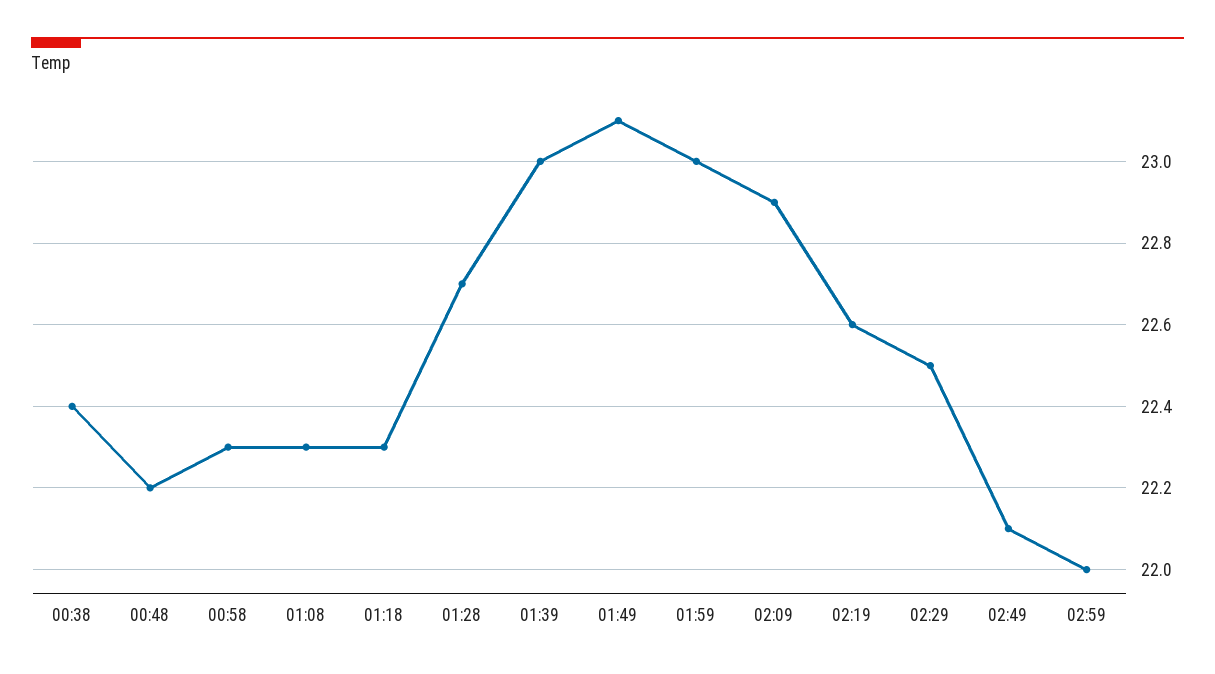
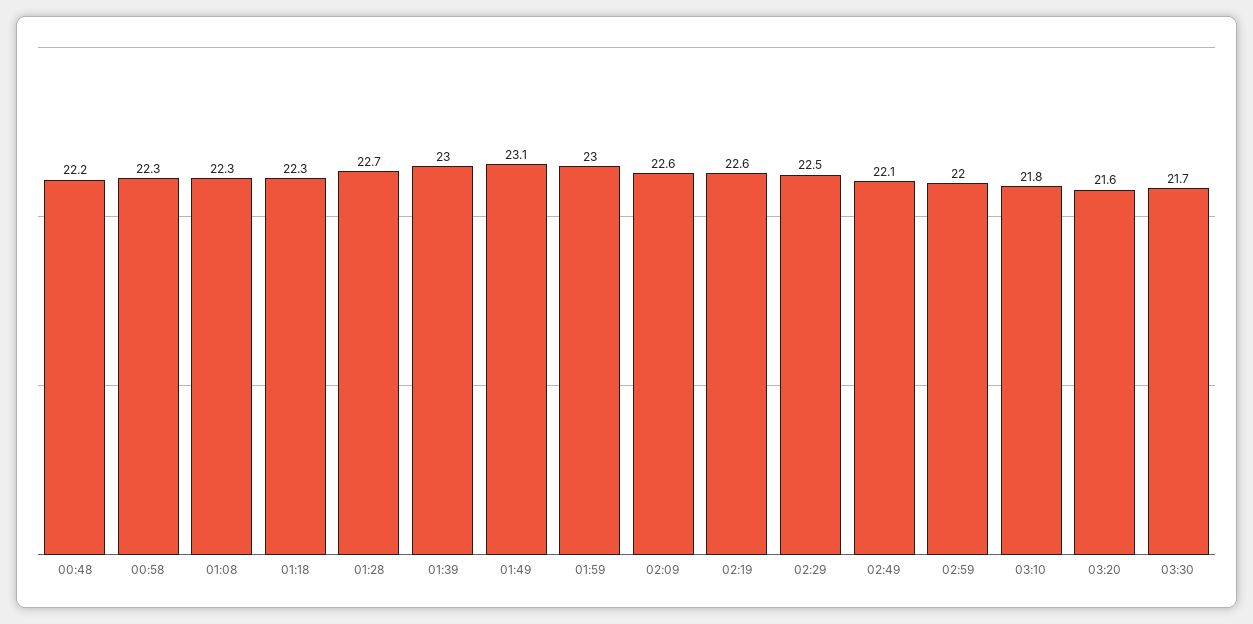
00:38: 22.4 -> none
02:09: 22.9 -> 22.6
03:10: none -> 21.8
03:20: none -> 21.6
03:30: none -> 21.7

